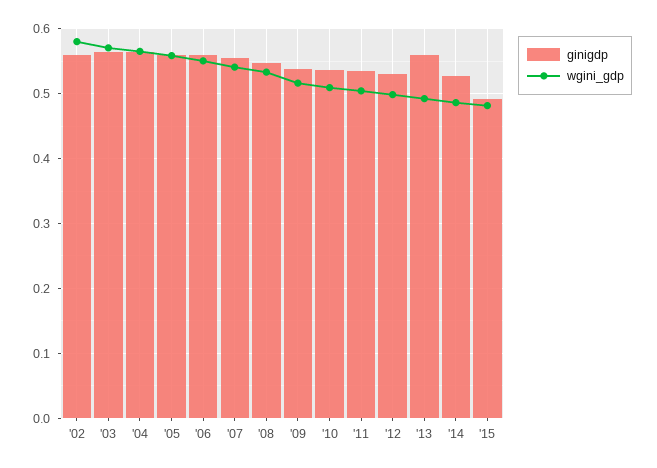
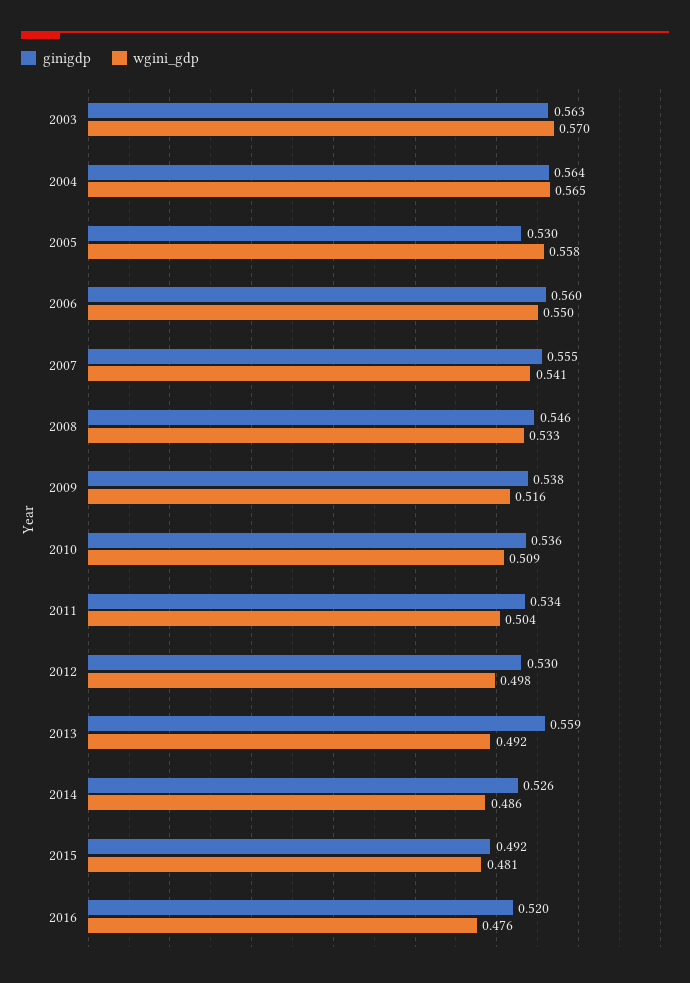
ginigdp, '02: 0.56 -> none
wgini_gdp, '02: 0.58 -> none
ginigdp, '05: 0.56 -> 0.53
ginigdp, 2016: none -> 0.52
wgini_gdp, 2016: none -> 0.476

